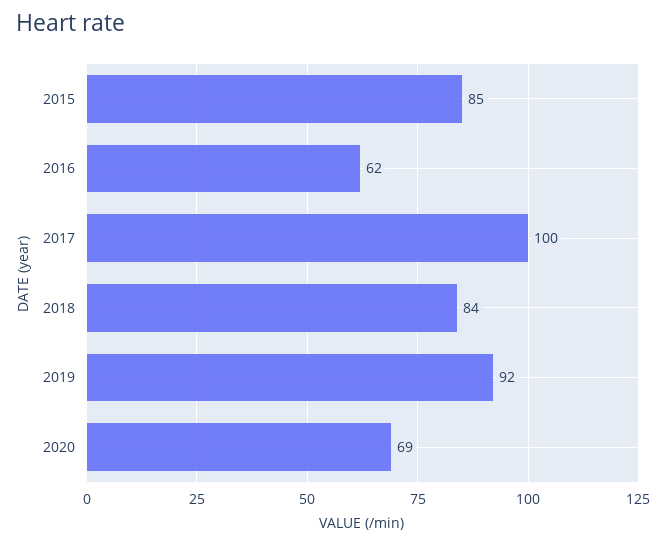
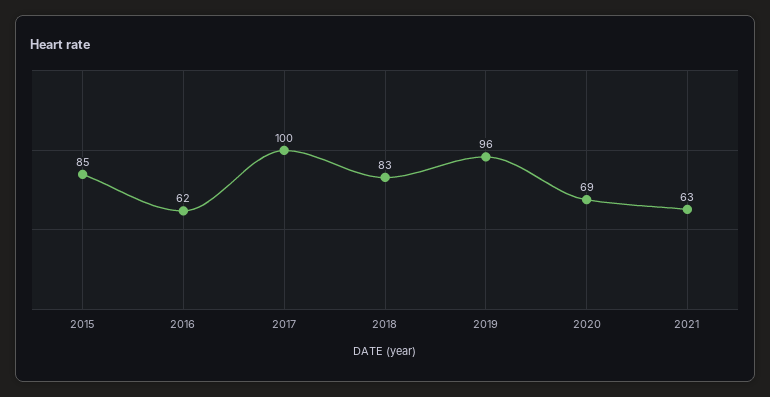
2018: 84 -> 83
2019: 92 -> 96
2021: none -> 63

